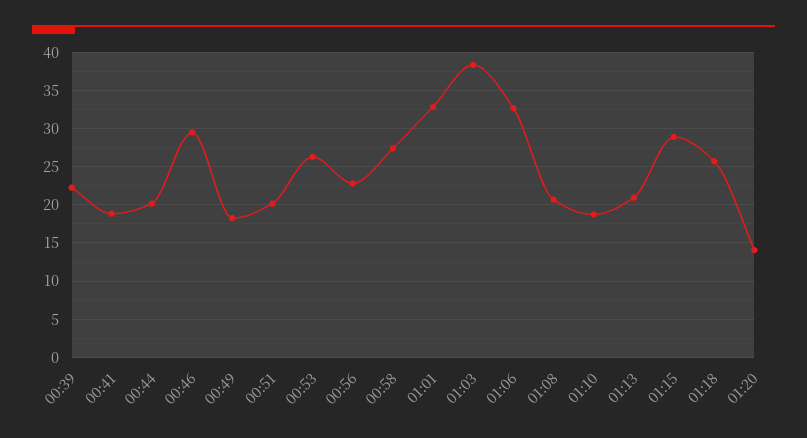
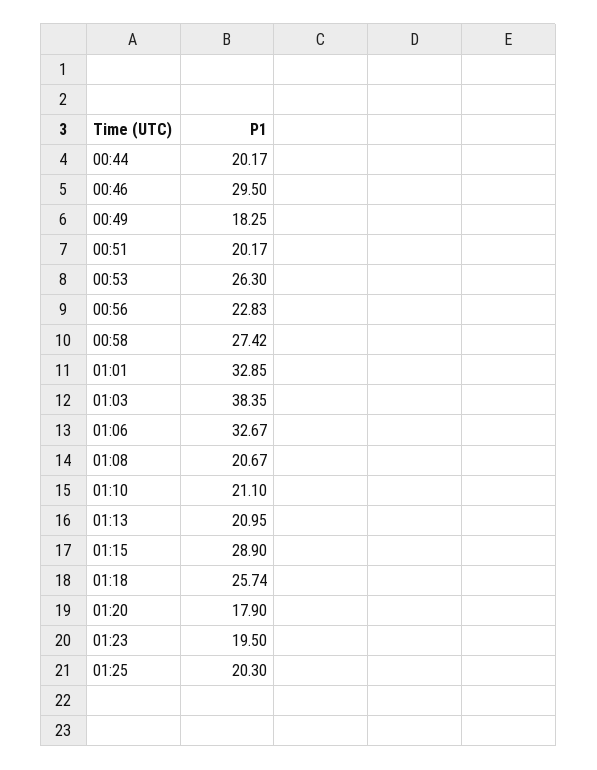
00:39: 22 -> none
00:41: 19 -> none
01:10: 19 -> 21.1
01:20: 14 -> 17.9
01:23: none -> 19.5
01:25: none -> 20.3

